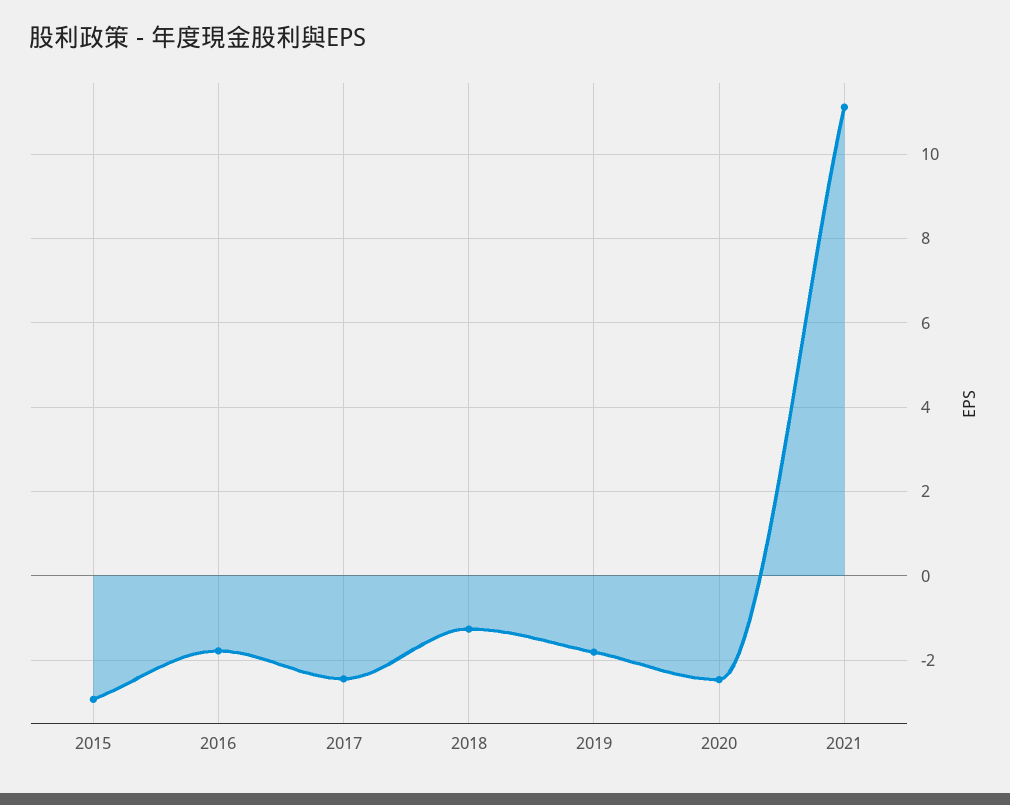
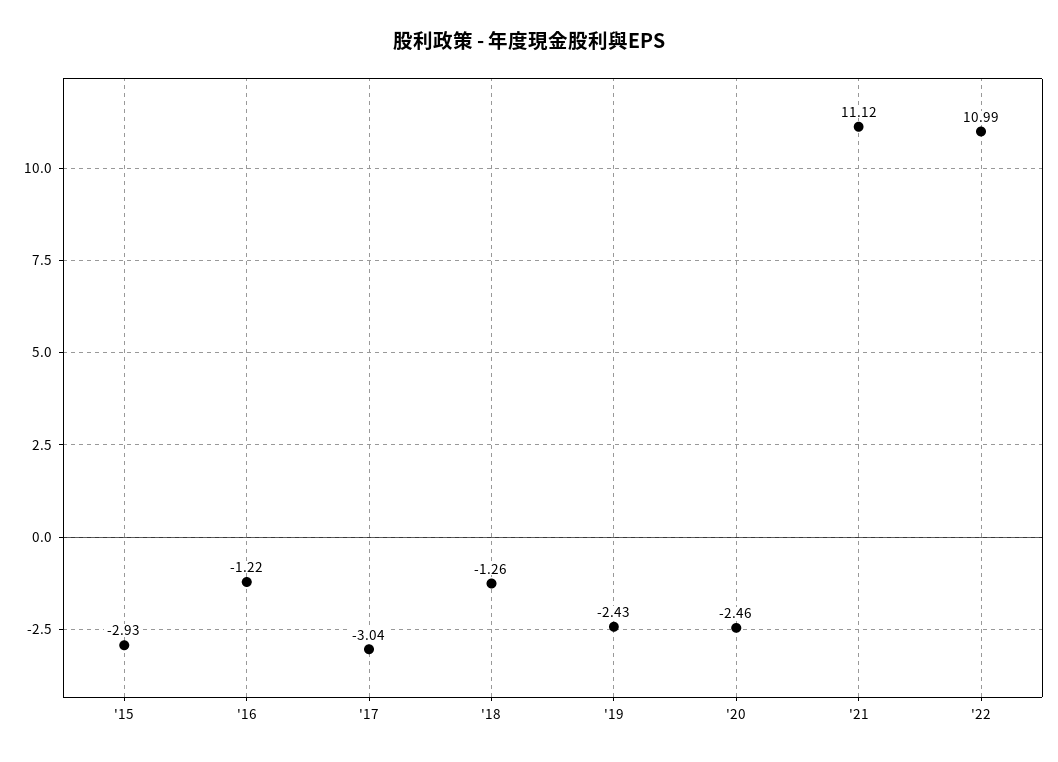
2016: -1.8 -> -1.22
2017: -2.4 -> -3.04
2019: -1.8 -> -2.43
'22: none -> 10.99

